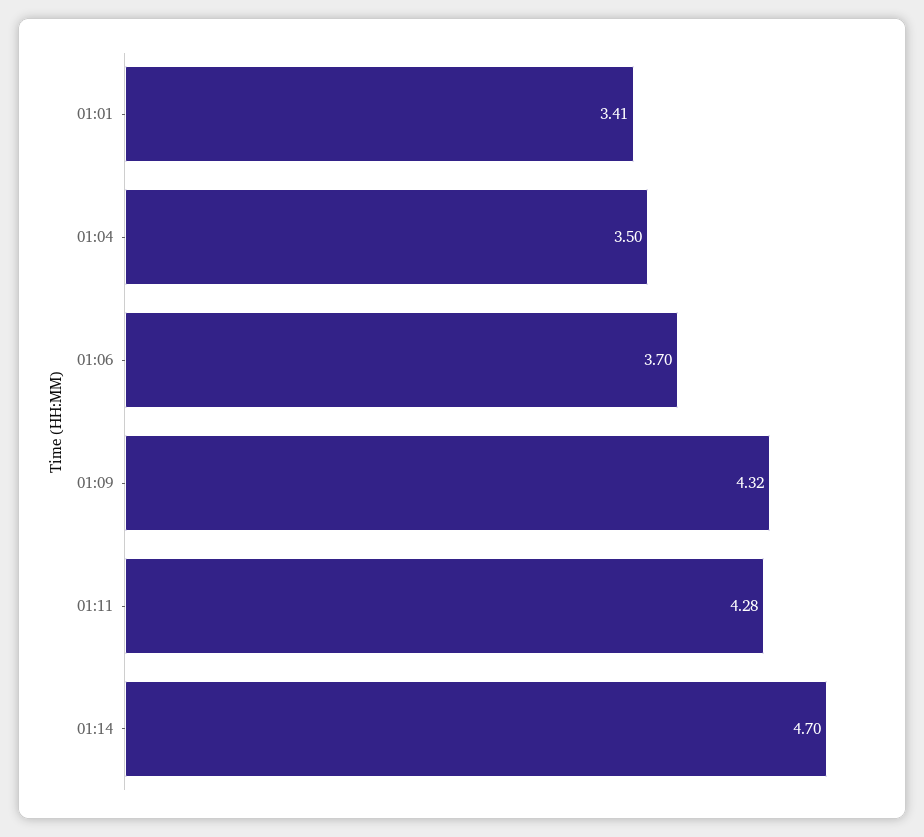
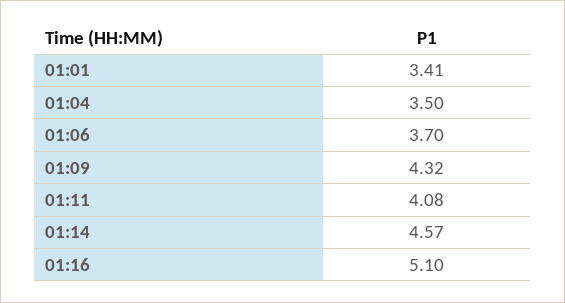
01:11: 4.28 -> 4.08
01:14: 4.7 -> 4.57
01:16: none -> 5.1

